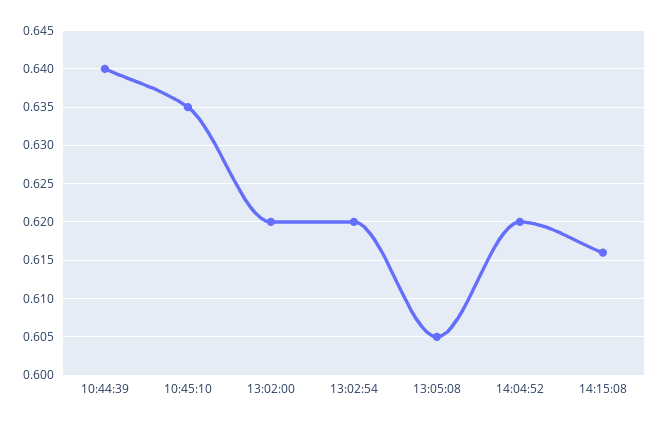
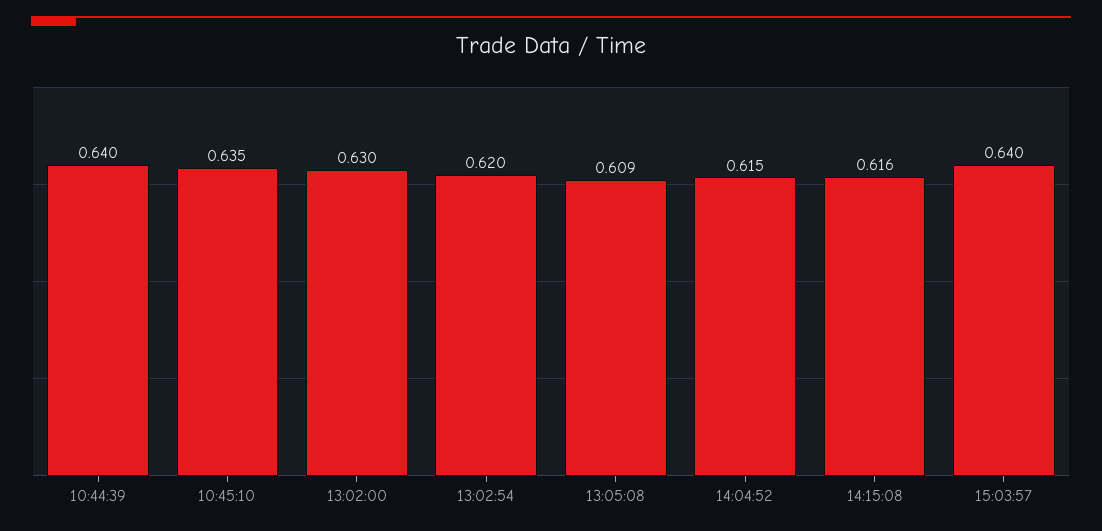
13:02:00: 0.62 -> 0.63
13:05:08: 0.605 -> 0.609
14:04:52: 0.62 -> 0.615
15:03:57: none -> 0.64

